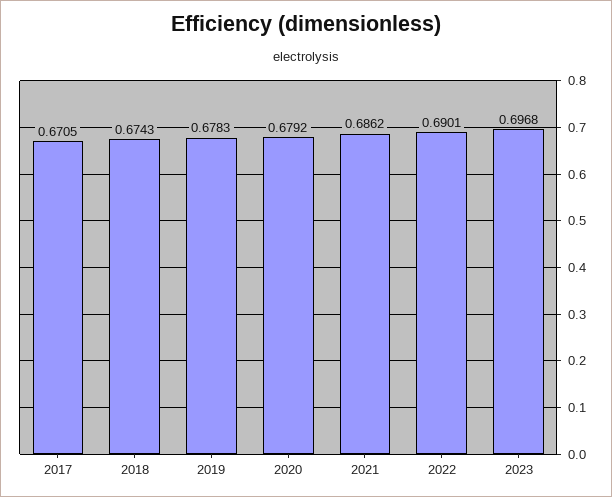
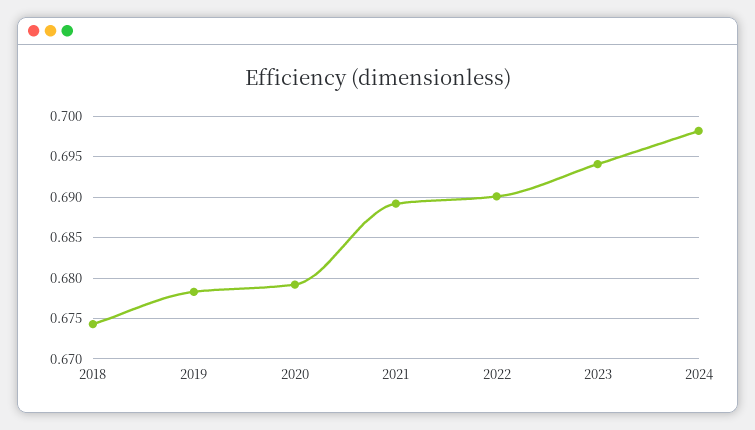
2017: 0.6705 -> none
2021: 0.6862 -> 0.689
2023: 0.6968 -> 0.694
2024: none -> 0.698

